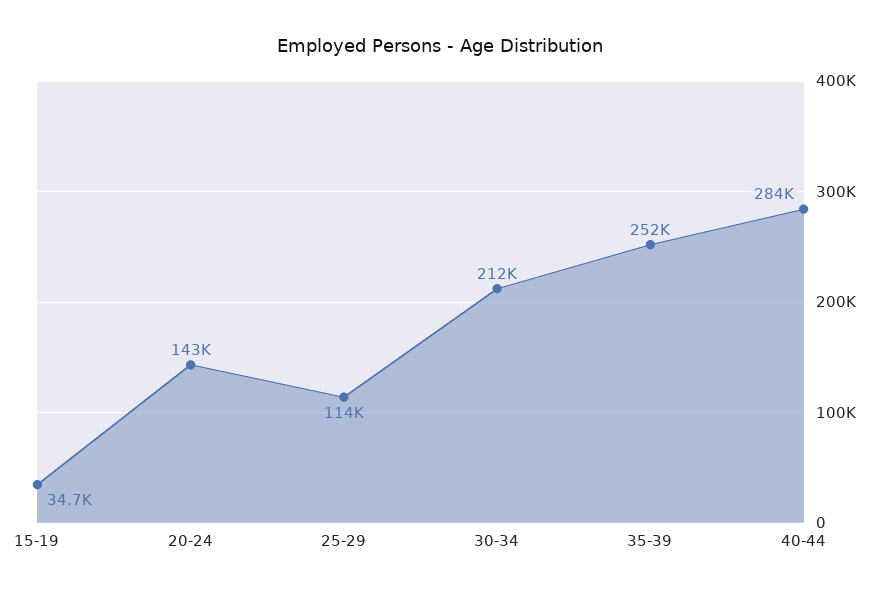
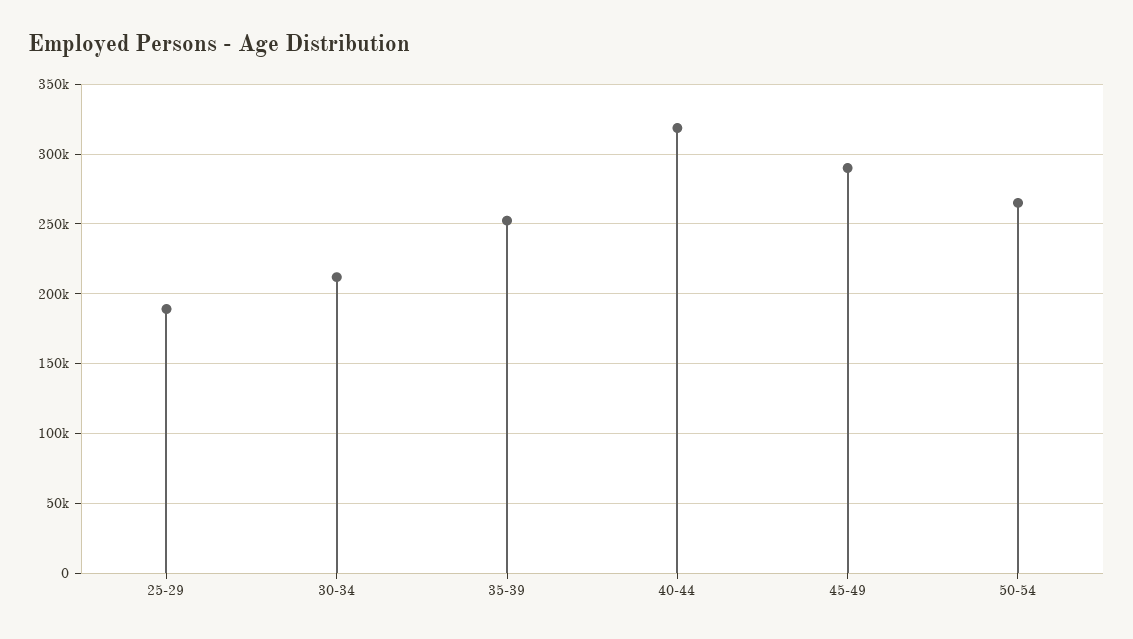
15-19: 34700 -> none
20-24: 143000 -> none
25-29: 114000 -> 190000
40-44: 284000 -> 320000
45-49: none -> 290000
50-54: none -> 265000

